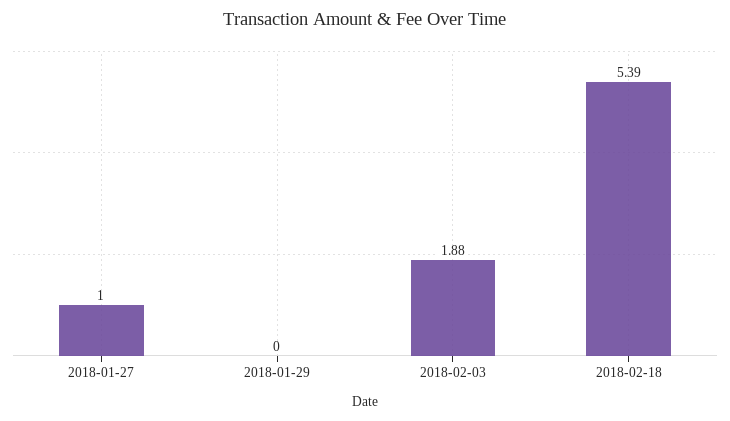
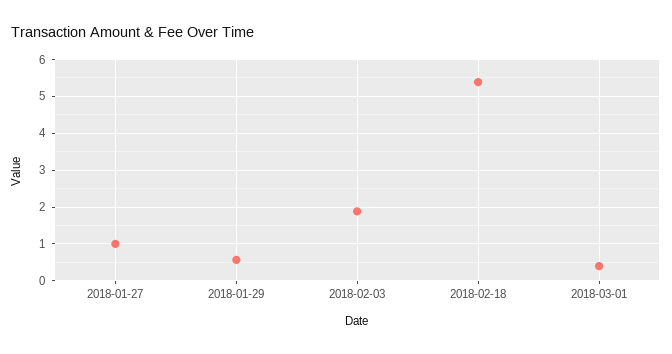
2018-01-29: 0 -> 0.6
2018-03-01: none -> 0.4

